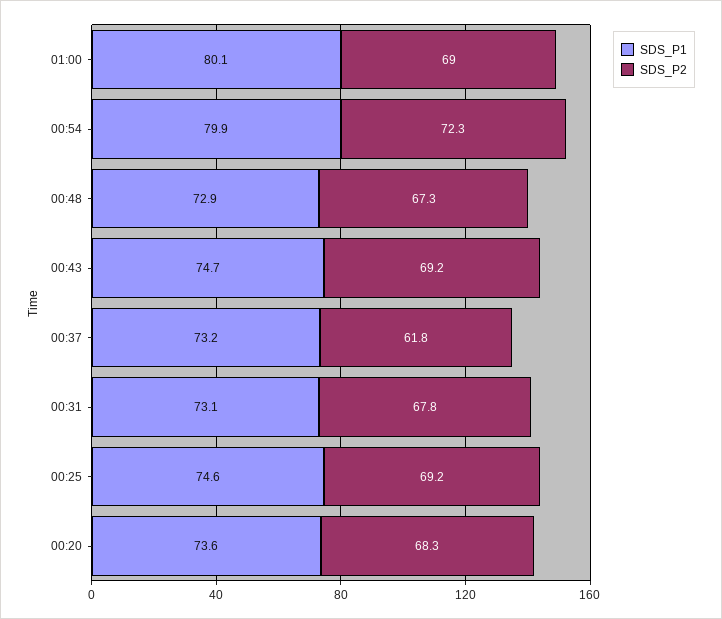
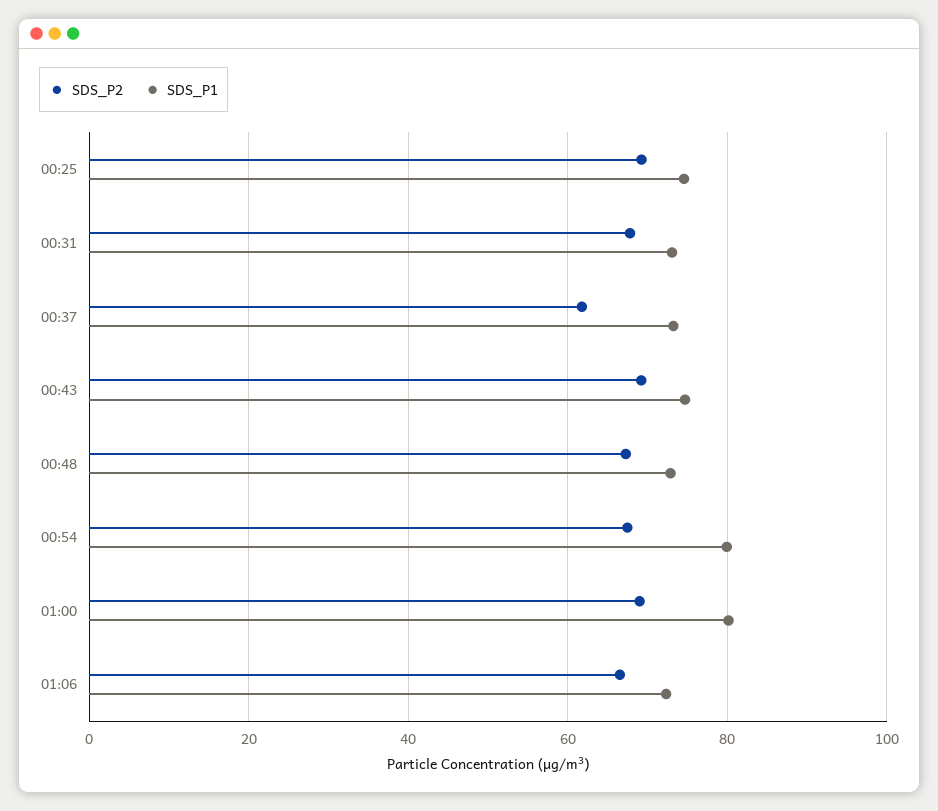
SDS_P2, 00:54: 72.3 -> 68
SDS_P1, 00:20: 73.6 -> none
SDS_P2, 00:20: 68.3 -> none
SDS_P2, 01:06: none -> 66
SDS_P1, 01:06: none -> 72

